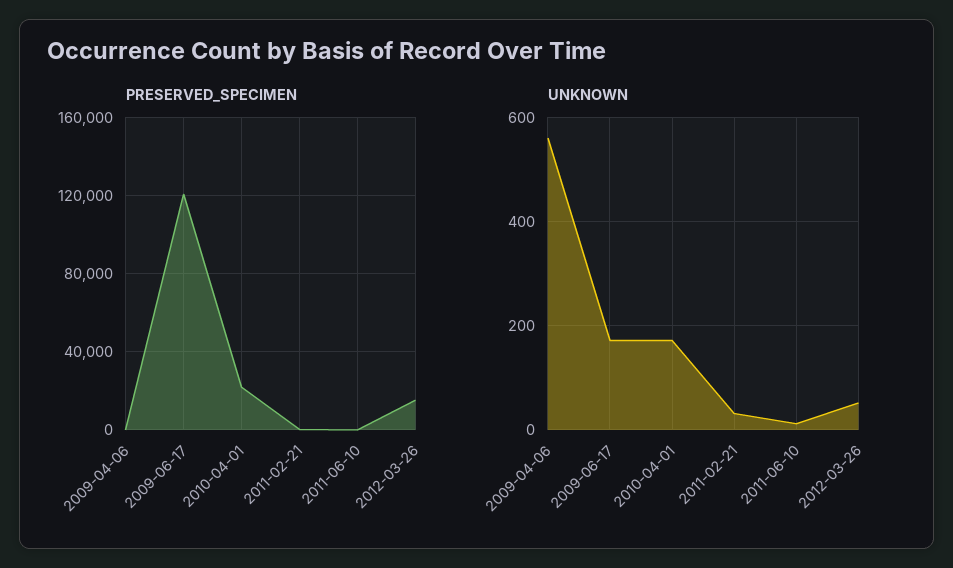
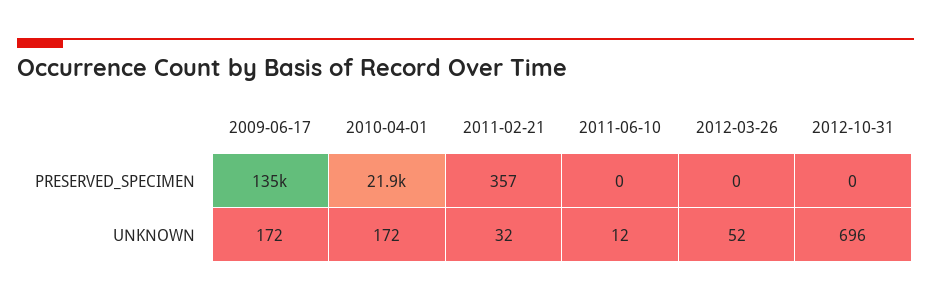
PRESERVED_SPECIMEN, 2009-04-06: 0 -> none
PRESERVED_SPECIMEN, 2009-06-17: 120000 -> 135000
PRESERVED_SPECIMEN, 2012-03-26: 15000 -> 0
UNKNOWN, 2009-04-06: 560 -> none
PRESERVED_SPECIMEN, 2012-10-31: none -> 0
UNKNOWN, 2012-10-31: none -> 696

